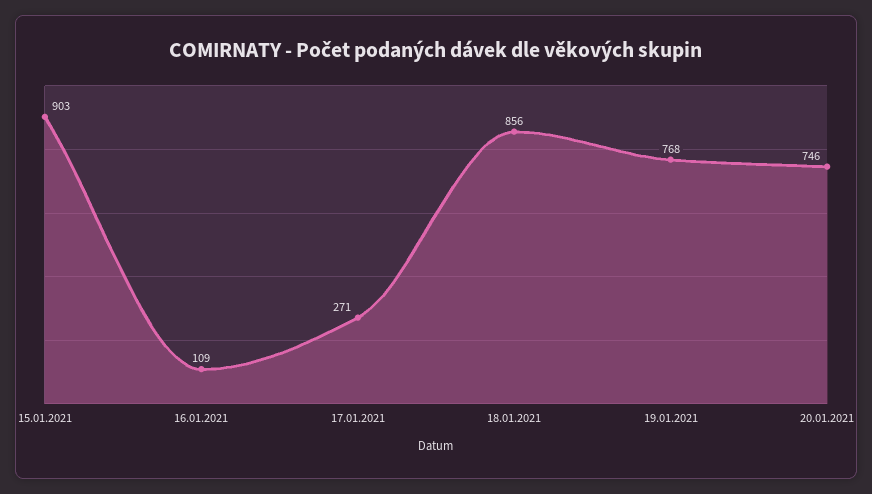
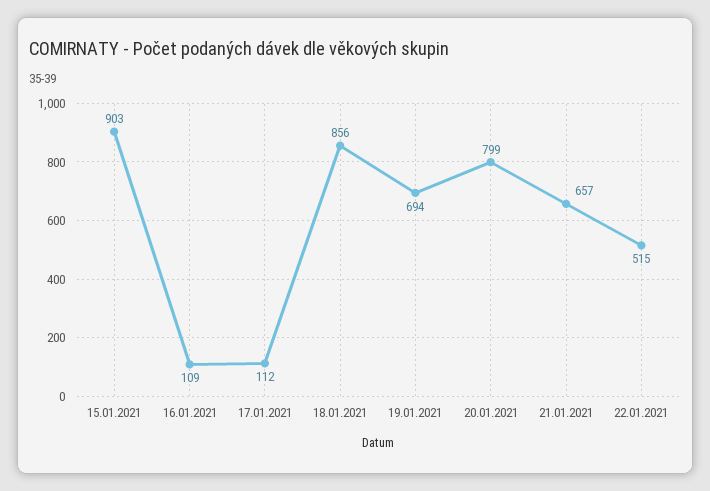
17.01.2021: 271 -> 112
19.01.2021: 768 -> 694
20.01.2021: 746 -> 799
21.01.2021: none -> 657
22.01.2021: none -> 515

